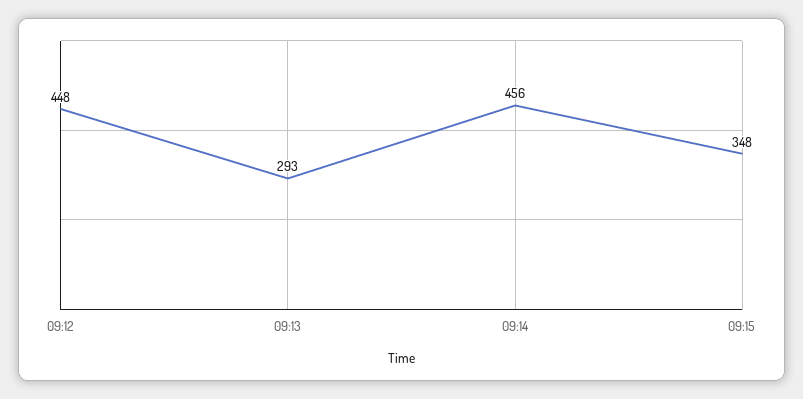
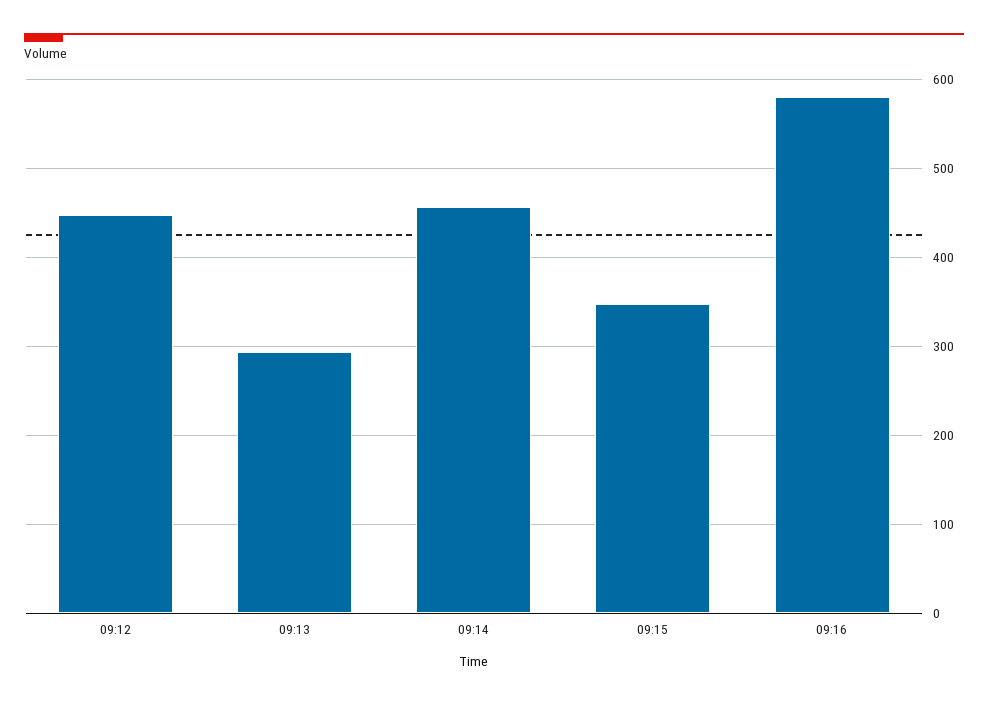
09:16: none -> 580

